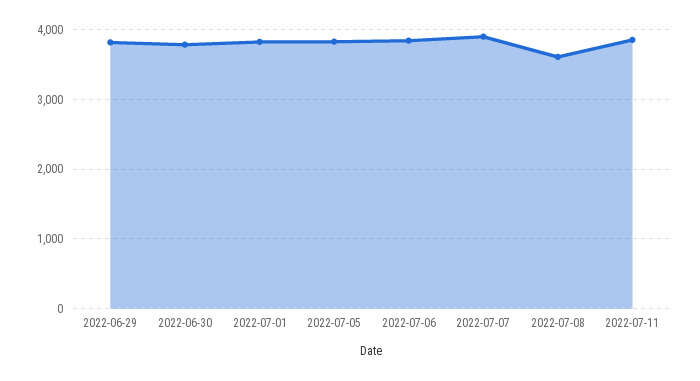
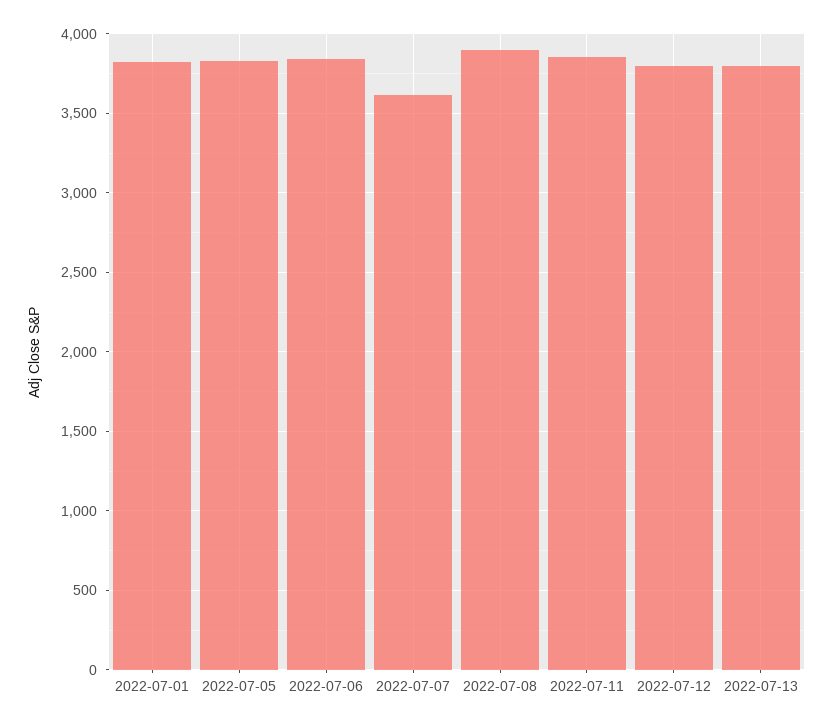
2022-06-29: 3800 -> none
2022-06-30: 3800 -> none
2022-07-07: 3900 -> 3600
2022-07-08: 3600 -> 3900
2022-07-12: none -> 3800
2022-07-13: none -> 3800

